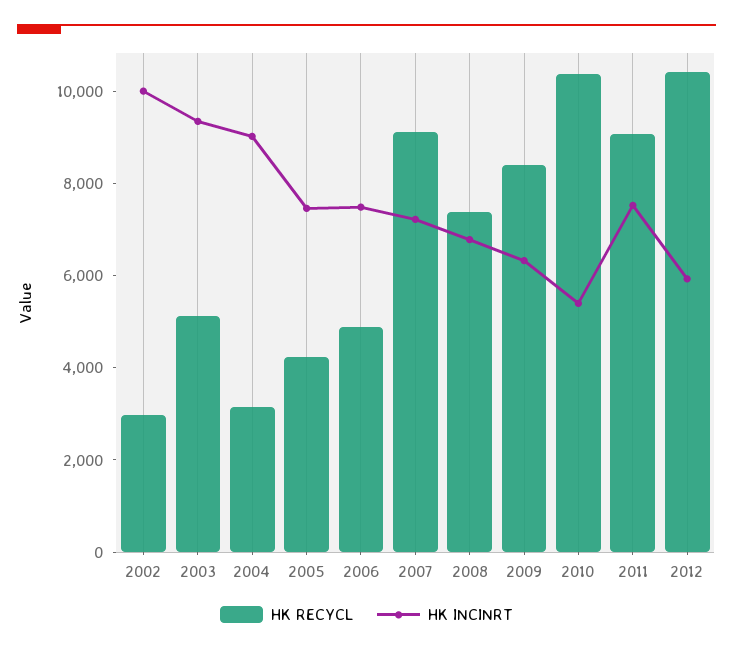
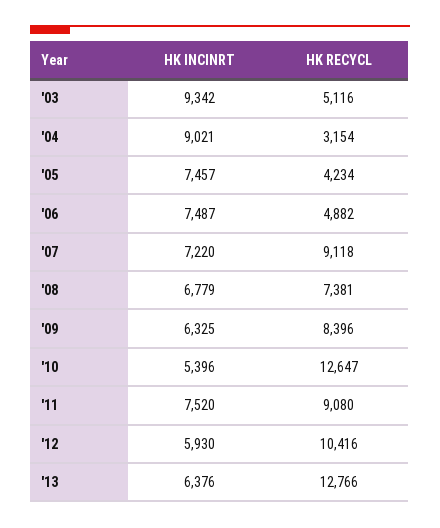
HK RECYCL, 2002: 3000 -> none
HK INCINRT, 2002: 10000 -> none
HK RECYCL, 2010: 10500 -> 12647
HK INCINRT, '13: none -> 6376
HK RECYCL, '13: none -> 12766

